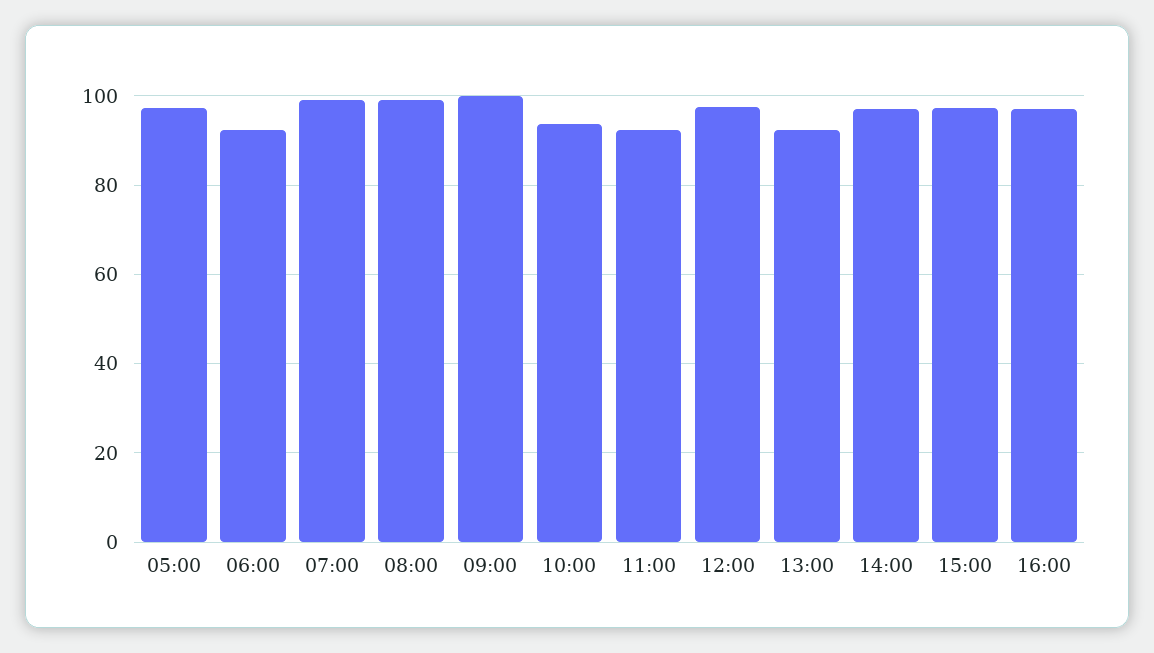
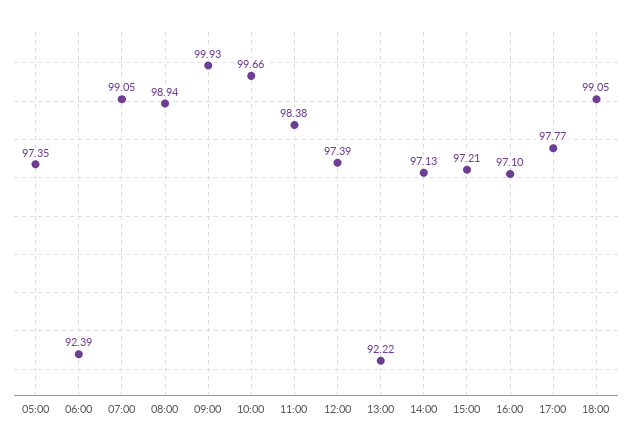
10:00: 94 -> 99.66
11:00: 92 -> 98.38
17:00: none -> 97.77
18:00: none -> 99.05

